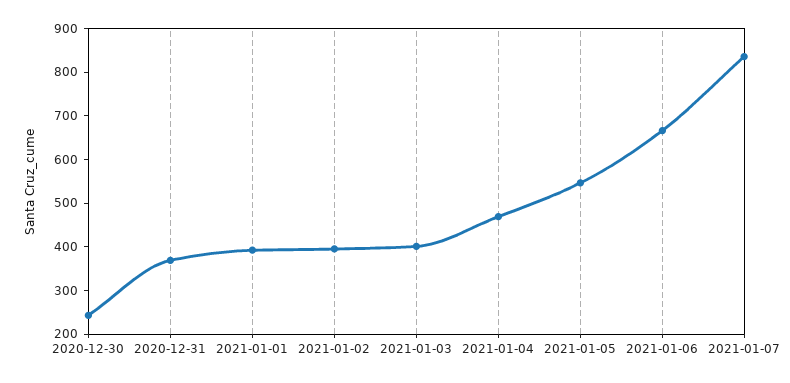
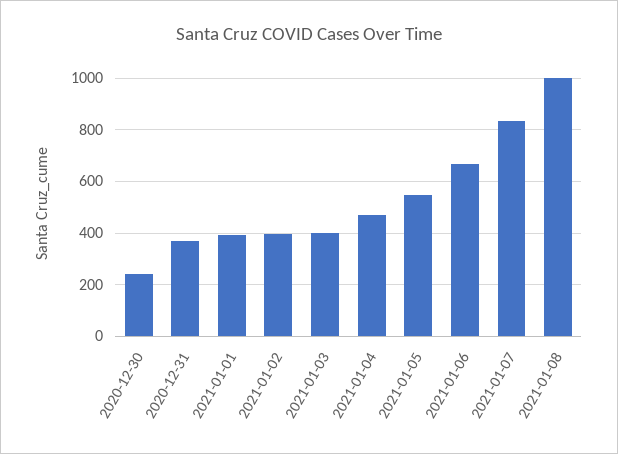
2021-01-08: none -> 1000

